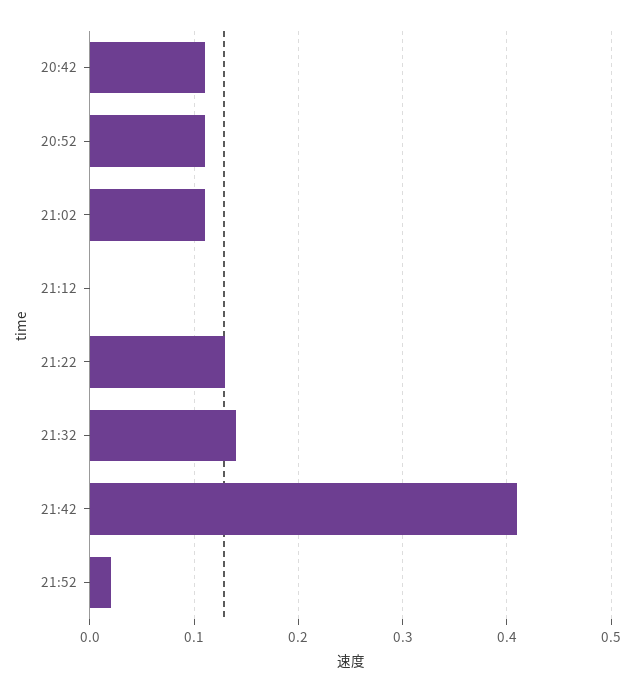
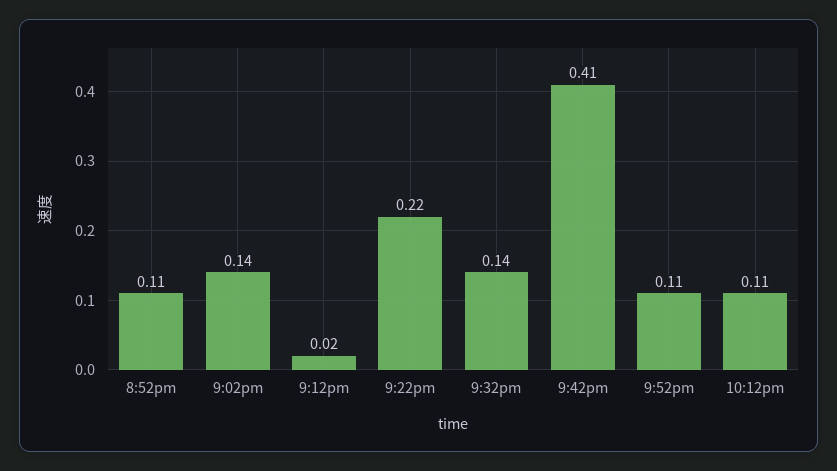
20:42: 0.11 -> none
21:02: 0.11 -> 0.14
21:12: 0 -> 0.02
21:22: 0.13 -> 0.22
21:52: 0.02 -> 0.11
10:12pm: none -> 0.11

